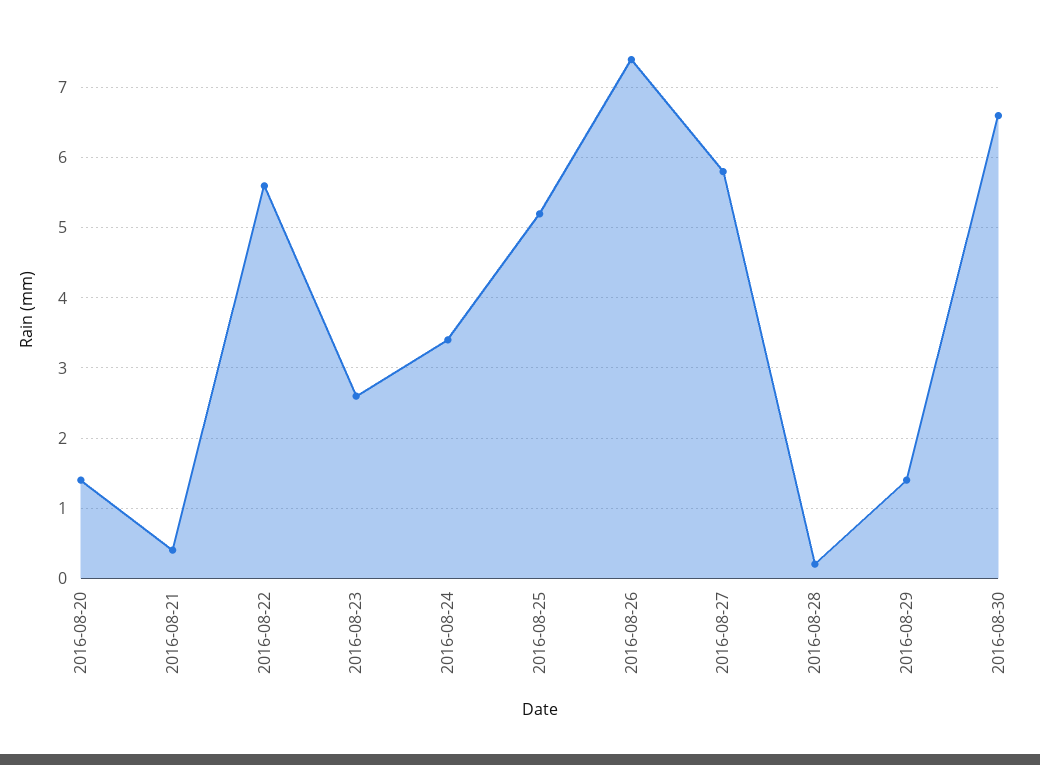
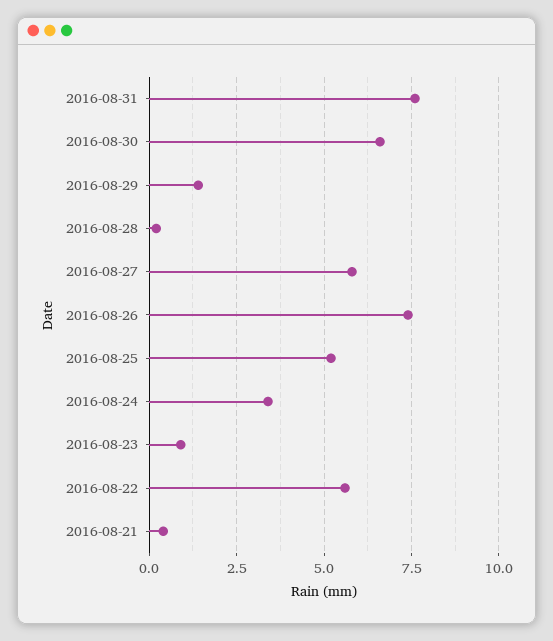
2016-08-20: 1.4 -> none
2016-08-23: 2.6 -> 1
2016-08-31: none -> 7.5

